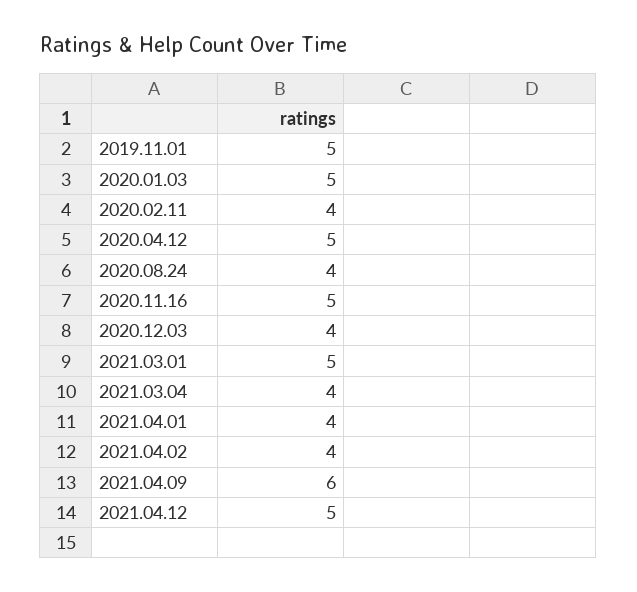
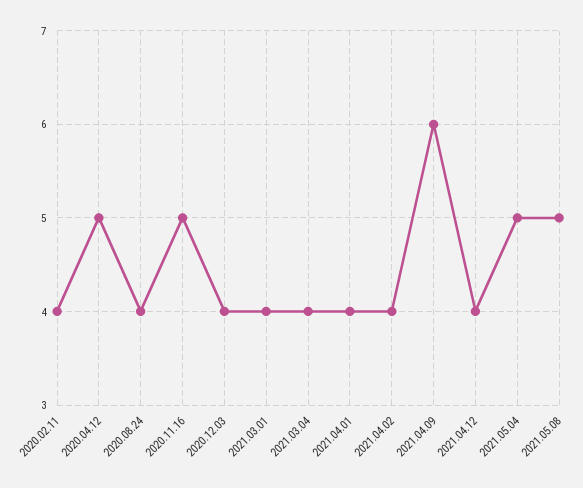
2019.11.01: 5 -> none
2020.01.03: 5 -> none
2021.03.01: 5 -> 4
2021.04.12: 5 -> 4
2021.05.04: none -> 5
2021.05.08: none -> 5

